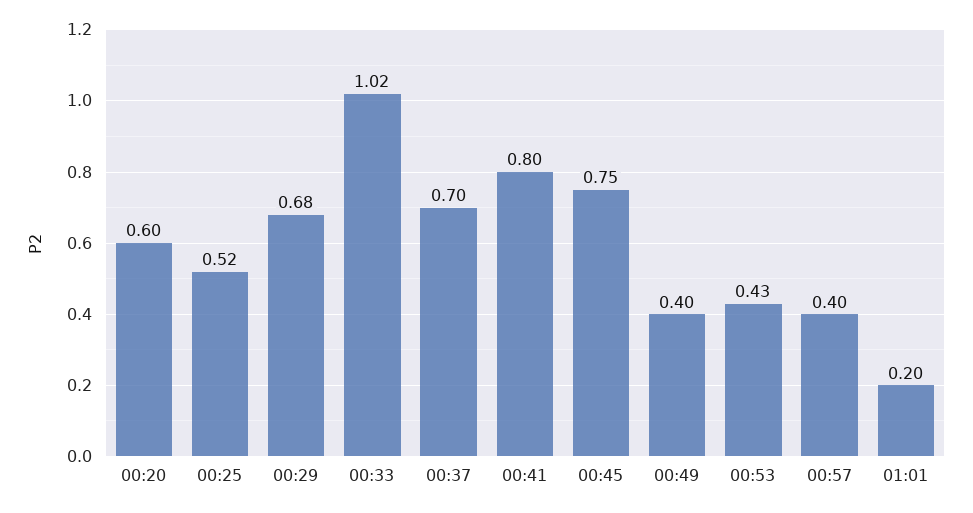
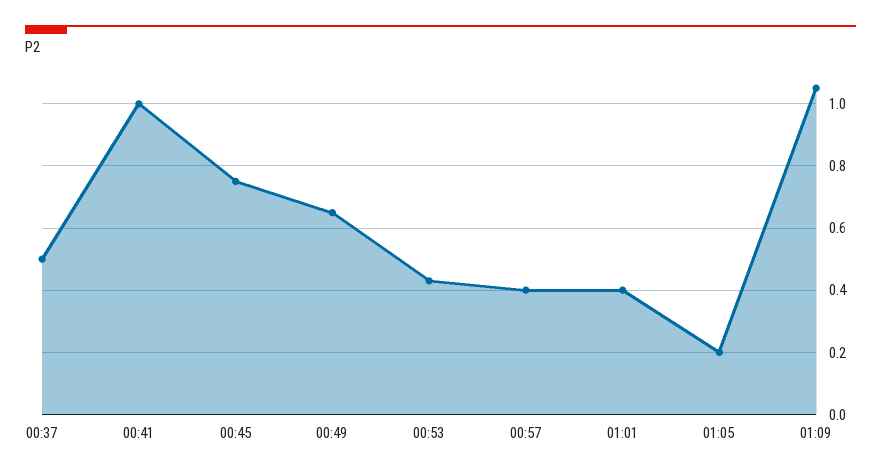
00:20: 0.6 -> none
00:25: 0.52 -> none
00:29: 0.68 -> none
00:33: 1.02 -> none
00:37: 0.7 -> 0.5
00:41: 0.8 -> 1
00:49: 0.4 -> 0.65
01:01: 0.2 -> 0.4
01:05: none -> 0.2
01:09: none -> 1.05

